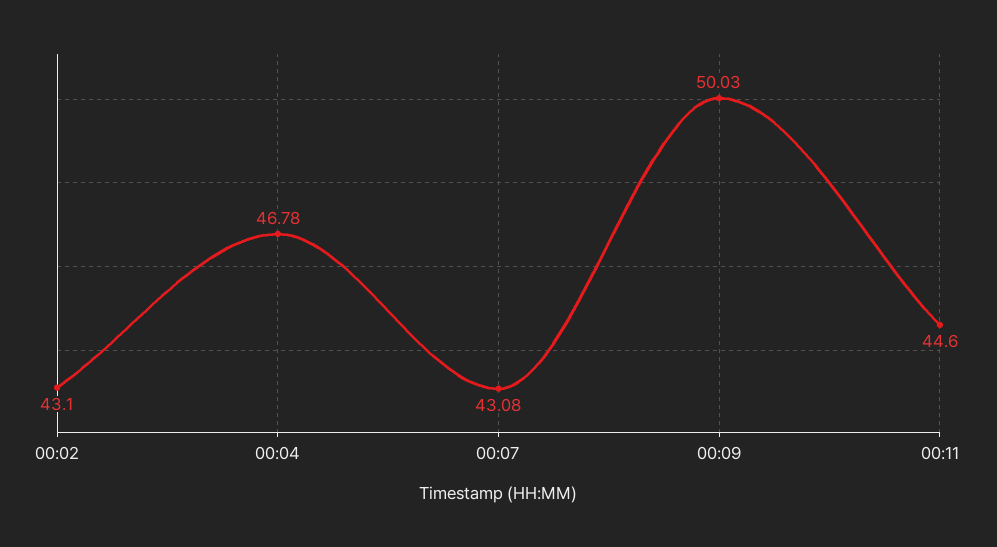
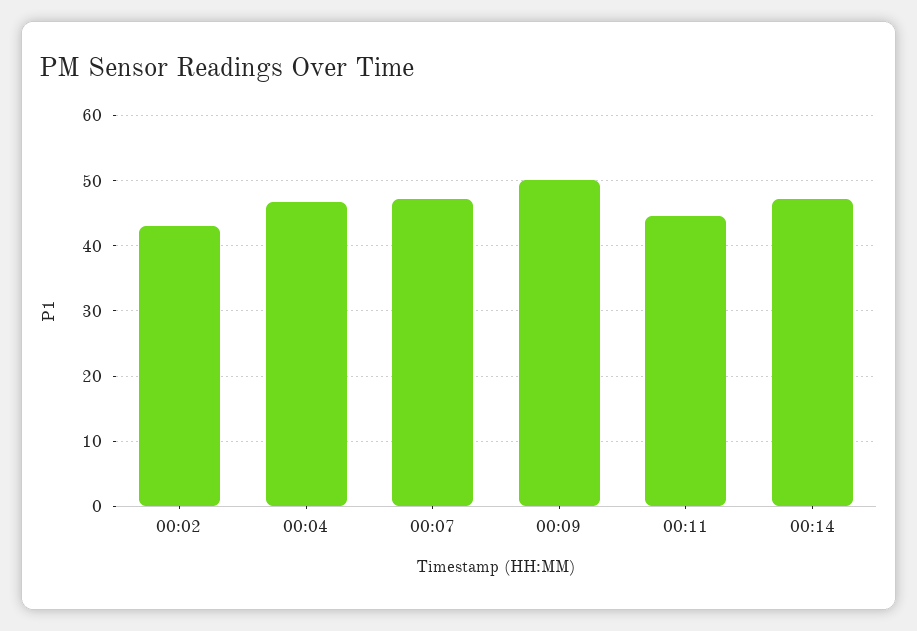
00:07: 43.08 -> 47
00:14: none -> 47

